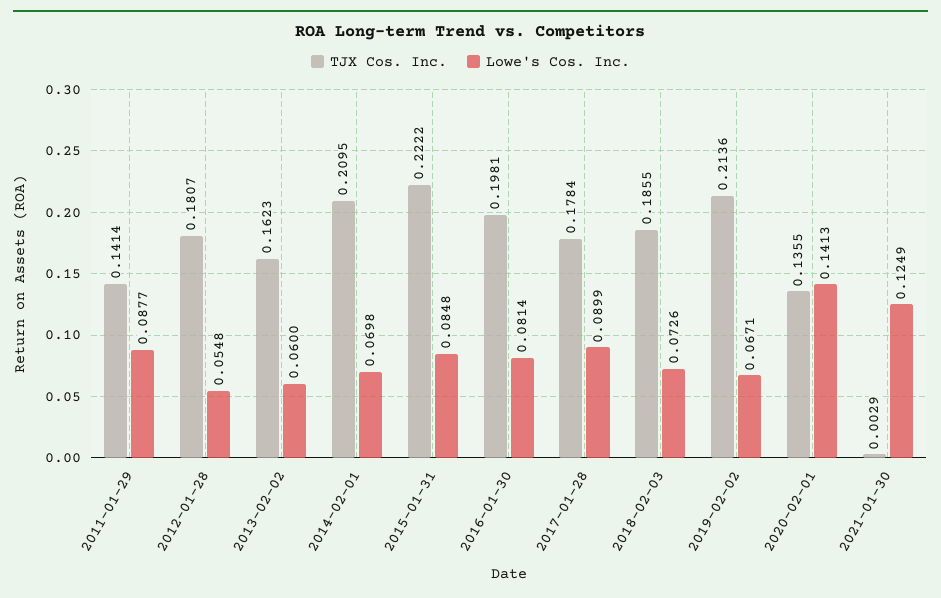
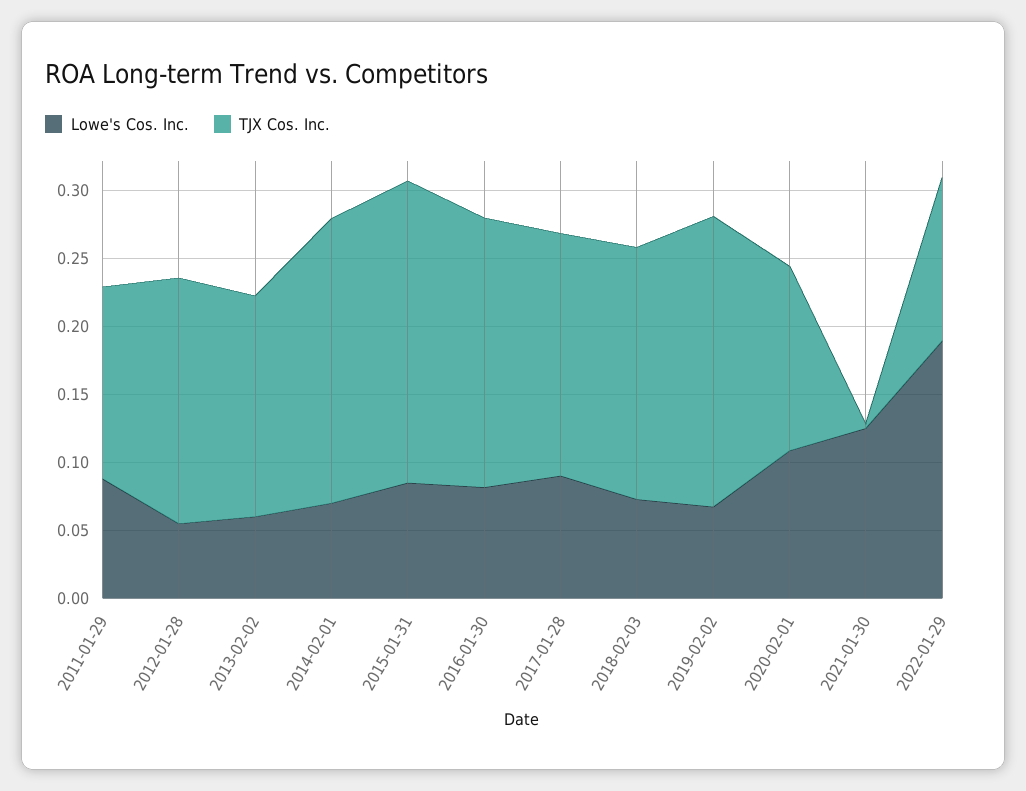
Lowe's Cos. Inc., 2020-02-01: 0.1413 -> 0.11
Lowe's Cos. Inc., 2022-01-29: none -> 0.19
TJX Cos. Inc., 2022-01-29: none -> 0.12

